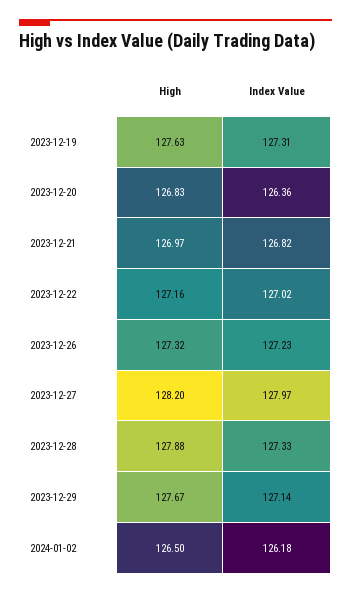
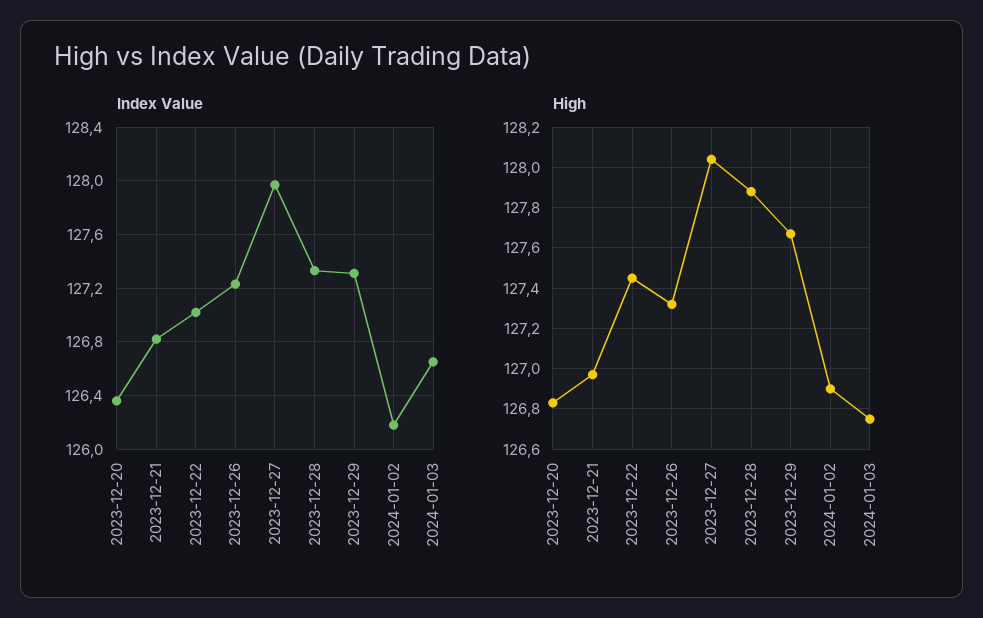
High, 2023-12-19: 127.63 -> none
Index Value, 2023-12-19: 127.31 -> none
High, 2023-12-22: 127.16 -> 127.45
High, 2023-12-27: 128.2 -> 128.05
Index Value, 2023-12-29: 127.14 -> 127.3
High, 2024-01-02: 126.5 -> 126.9
Index Value, 2024-01-03: none -> 126.65
High, 2024-01-03: none -> 126.75

